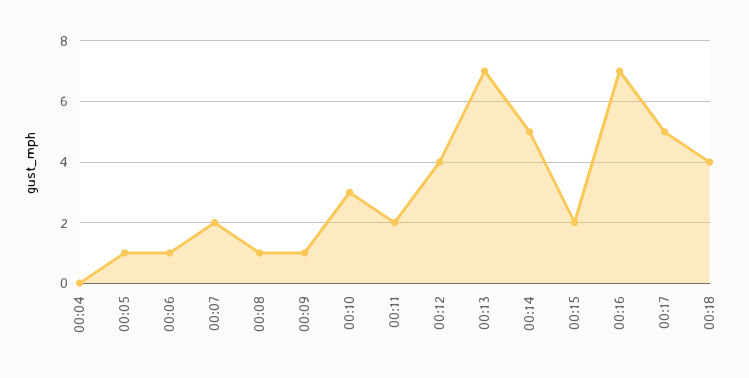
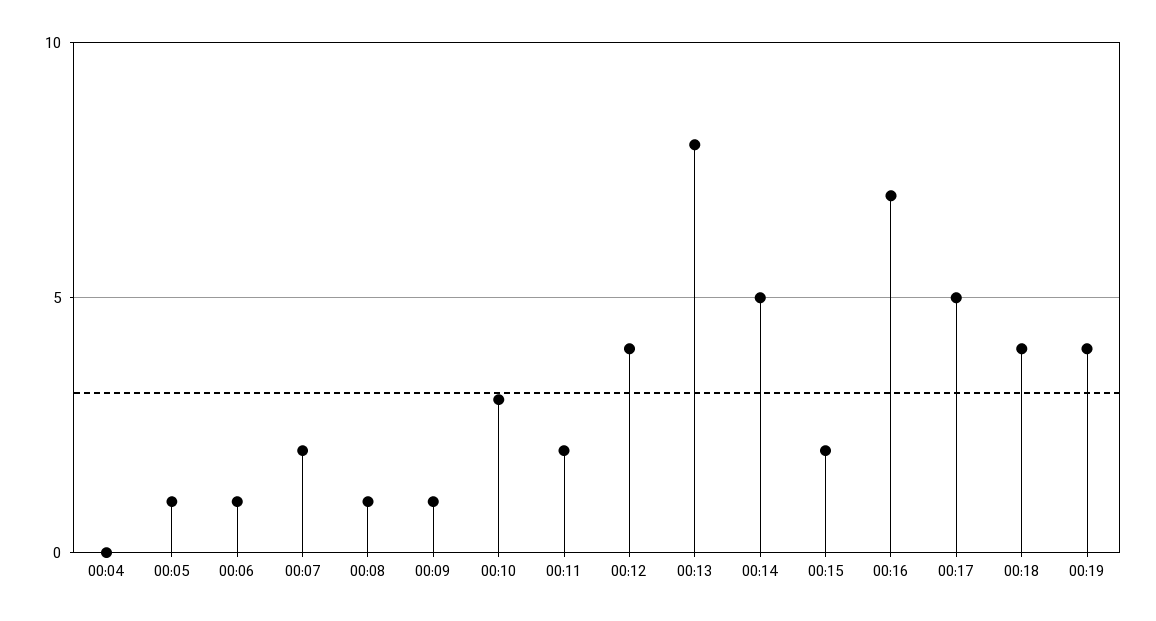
00:13: 7 -> 8
00:19: none -> 4

